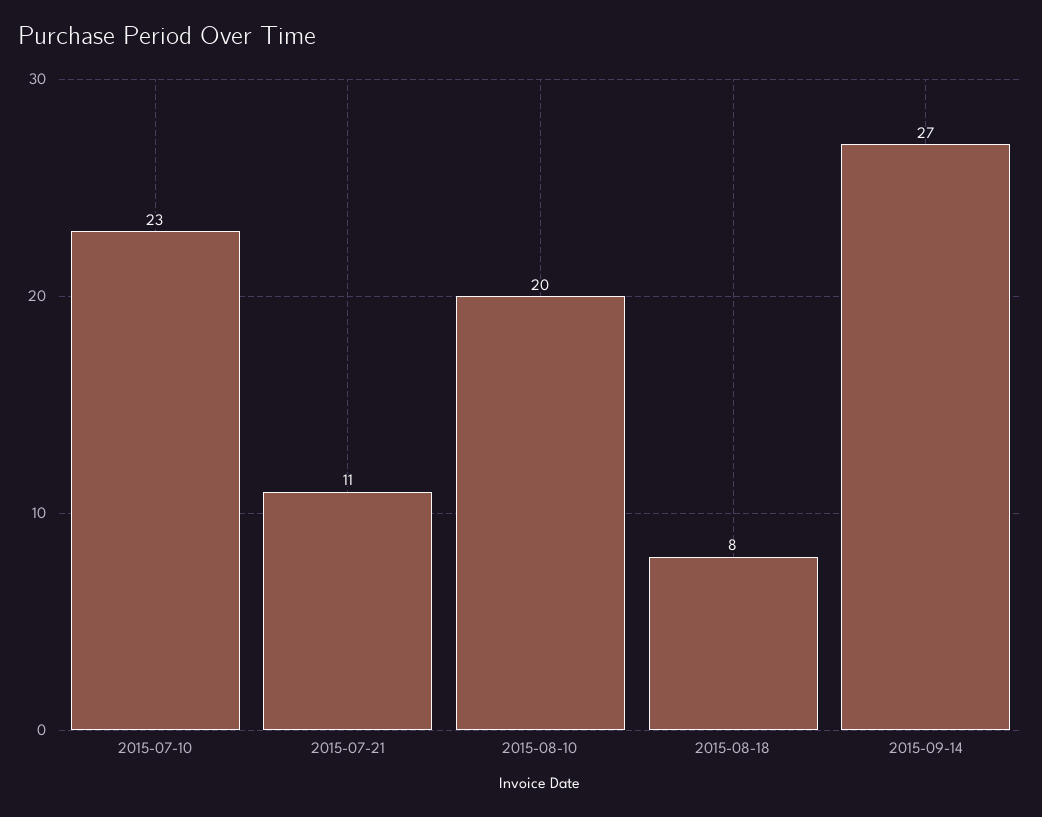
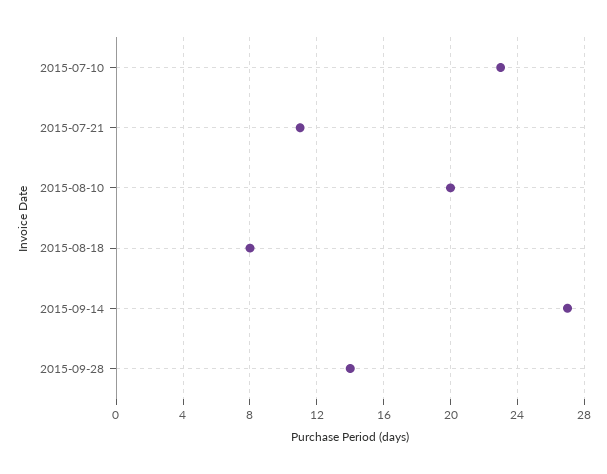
2015-09-28: none -> 14

